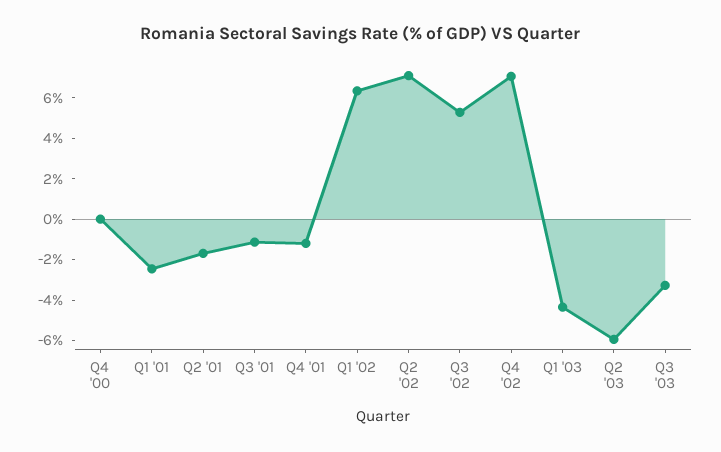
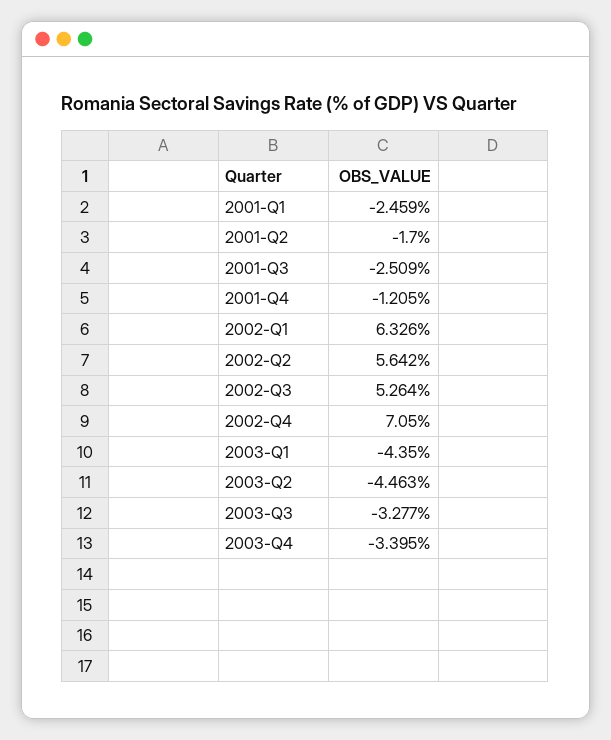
Q4 '00: 0 -> none
Q3 '01: -1 -> -2.509
Q2 '02: 7 -> 5.642
Q2 '03: -6 -> -4.463
2003-Q4: none -> -3.395

